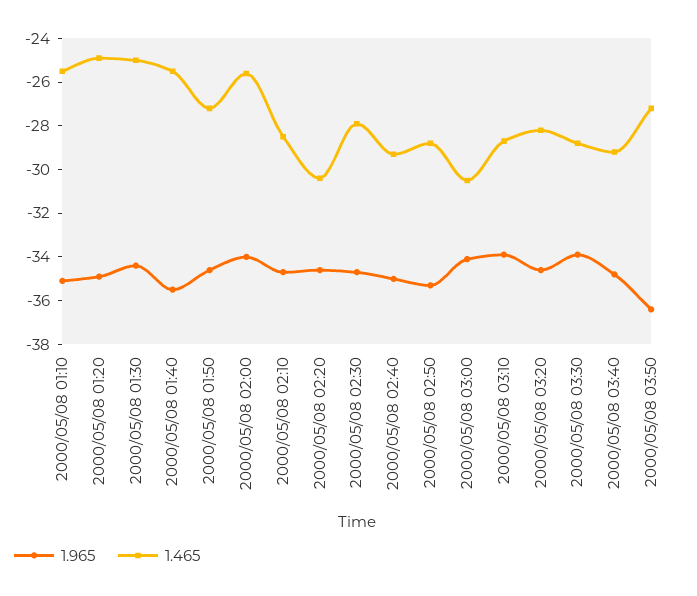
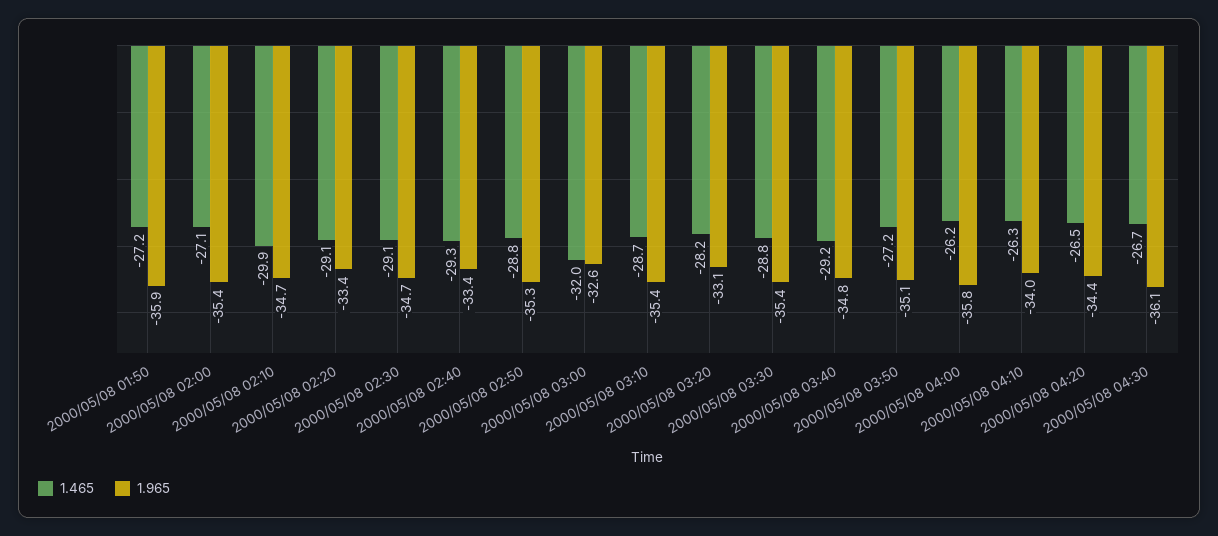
1.965, 2000/05/08 01:10: -35 -> none
1.465, 2000/05/08 01:10: -25.5 -> none
1.965, 2000/05/08 01:20: -35 -> none
1.465, 2000/05/08 01:20: -25 -> none
1.965, 2000/05/08 01:30: -34.5 -> none
1.465, 2000/05/08 01:30: -25 -> none
1.965, 2000/05/08 01:40: -35.5 -> none
1.465, 2000/05/08 01:40: -25.5 -> none
1.965, 2000/05/08 01:50: -34.5 -> -35.9
1.965, 2000/05/08 02:00: -34 -> -35.4
1.465, 2000/05/08 02:00: -25.5 -> -27.1
1.465, 2000/05/08 02:10: -28.5 -> -29.9
1.965, 2000/05/08 02:20: -34.5 -> -33.4
1.465, 2000/05/08 02:20: -30.5 -> -29.1
1.465, 2000/05/08 02:30: -28 -> -29.1
1.965, 2000/05/08 02:40: -35 -> -33.4
1.965, 2000/05/08 03:00: -34 -> -32.6
1.465, 2000/05/08 03:00: -30.5 -> -32
1.965, 2000/05/08 03:10: -34 -> -35.4
1.965, 2000/05/08 03:20: -34.5 -> -33.1
1.965, 2000/05/08 03:30: -34 -> -35.4
1.965, 2000/05/08 03:50: -36.5 -> -35.1
1.465, 2000/05/08 04:00: none -> -26.2
1.965, 2000/05/08 04:00: none -> -35.8
1.465, 2000/05/08 04:10: none -> -26.3
1.965, 2000/05/08 04:10: none -> -34
1.465, 2000/05/08 04:20: none -> -26.5
1.965, 2000/05/08 04:20: none -> -34.4
1.465, 2000/05/08 04:30: none -> -26.7
1.965, 2000/05/08 04:30: none -> -36.1

